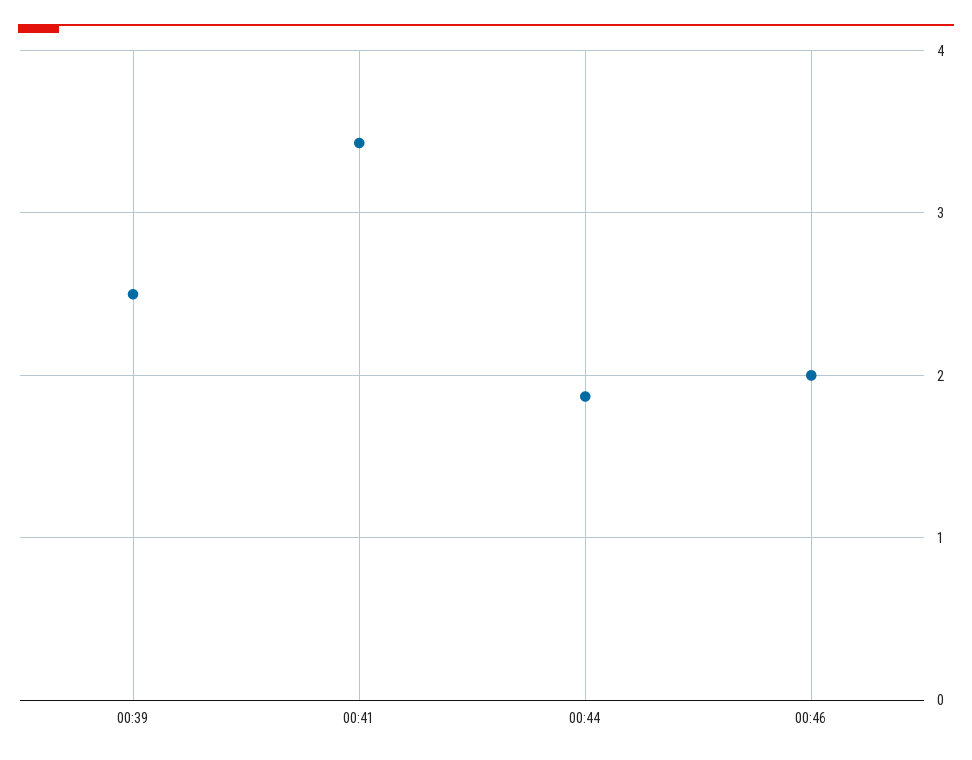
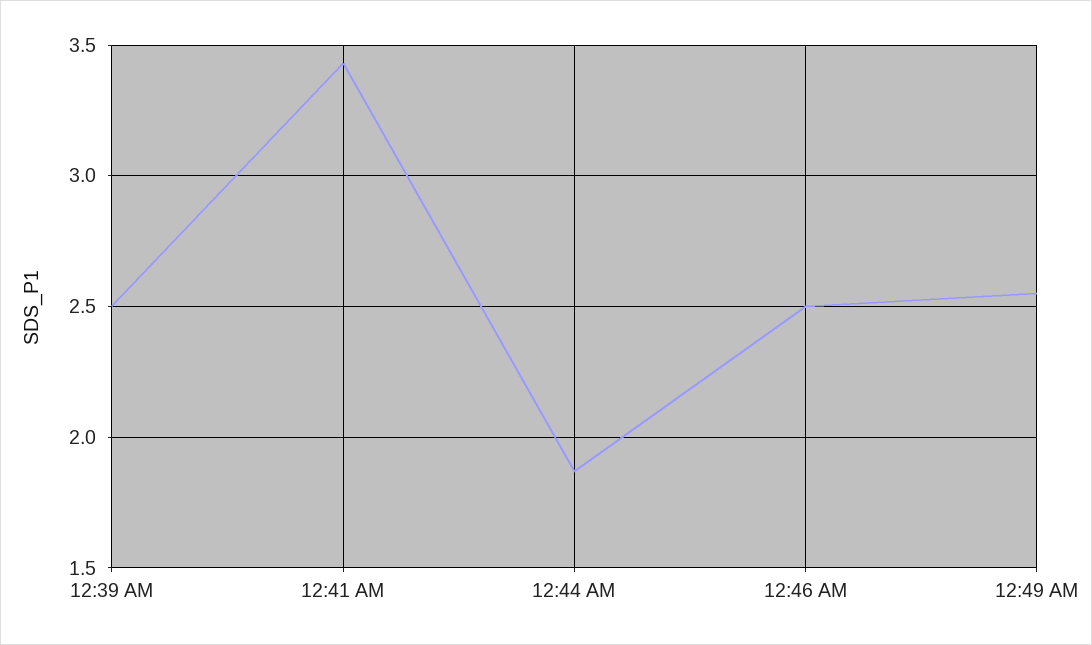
00:46: 2 -> 2.5
12:49 AM: none -> 2.55

